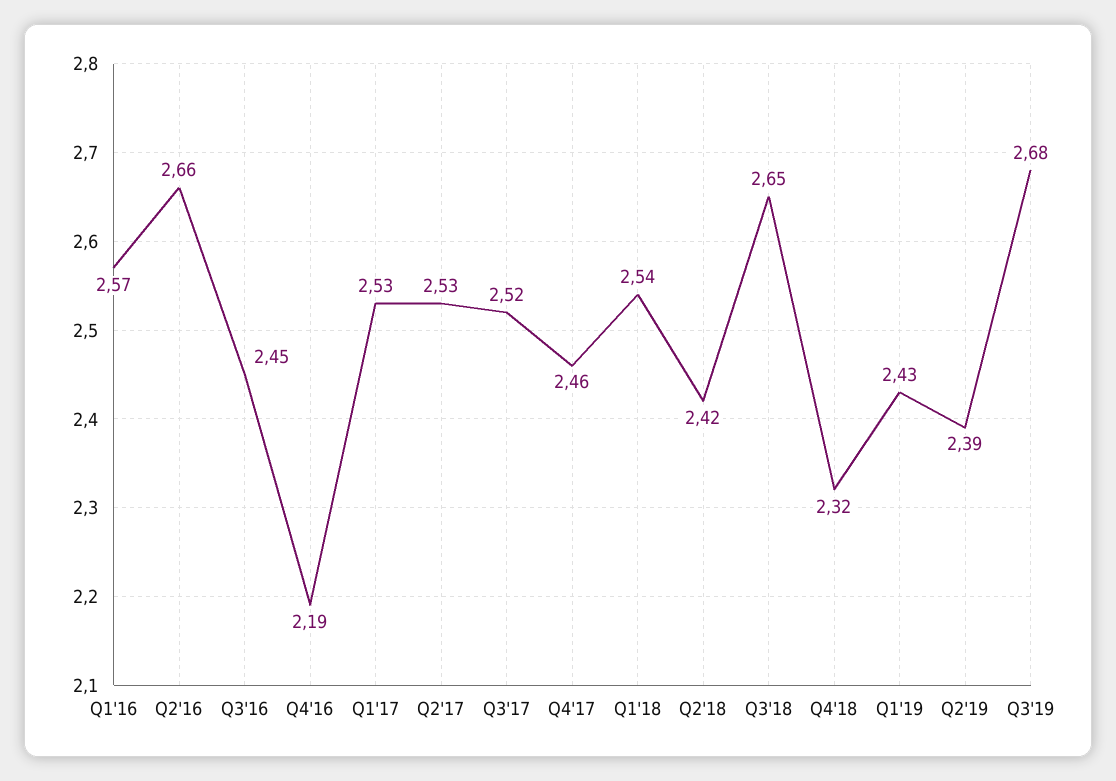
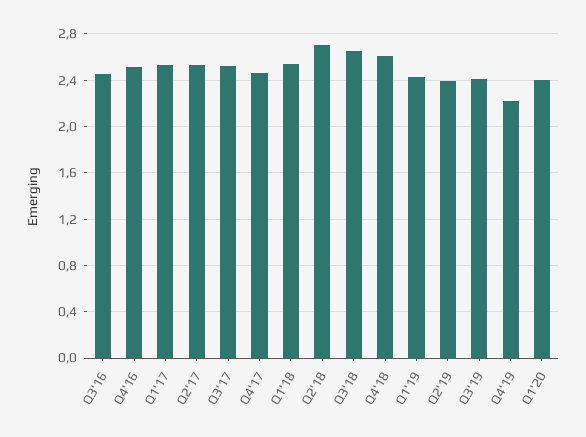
Q1'16: 2.57 -> none
Q2'16: 2.66 -> none
Q4'16: 2.19 -> 2.5
Q2'18: 2.42 -> 2.7
Q4'18: 2.32 -> 2.6
Q3'19: 2.68 -> 2.4
Q4'19: none -> 2.2
Q1'20: none -> 2.4

